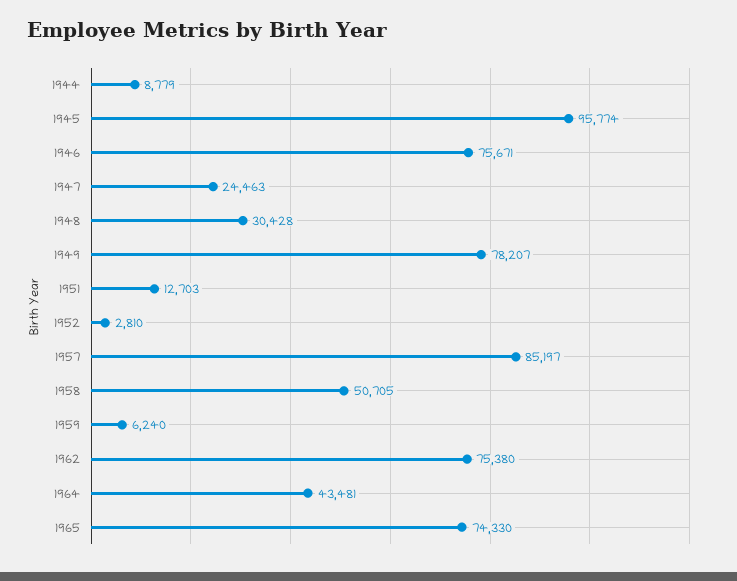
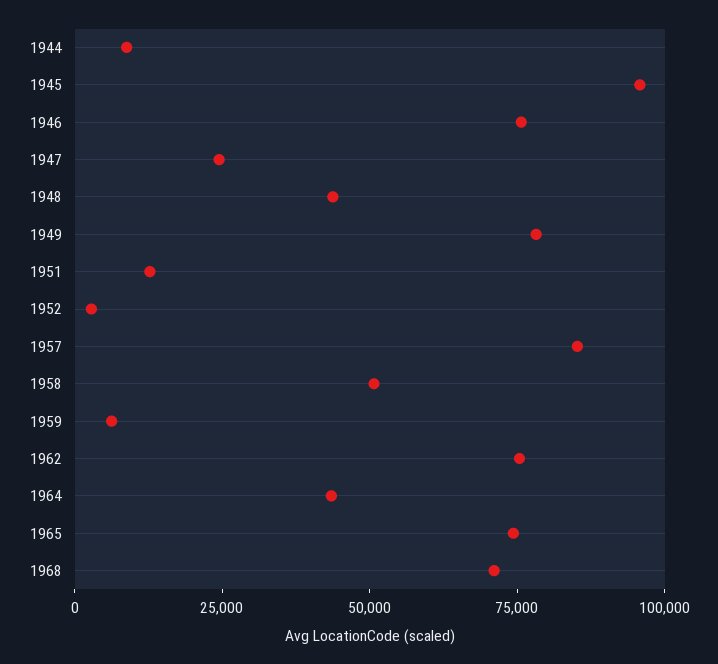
1948: 30428 -> 45000
1968: none -> 70000

